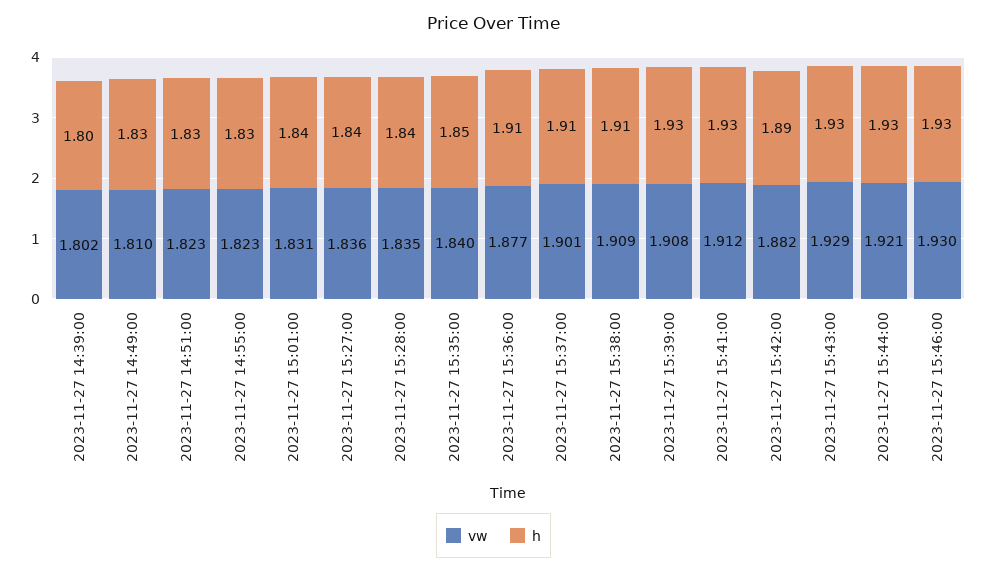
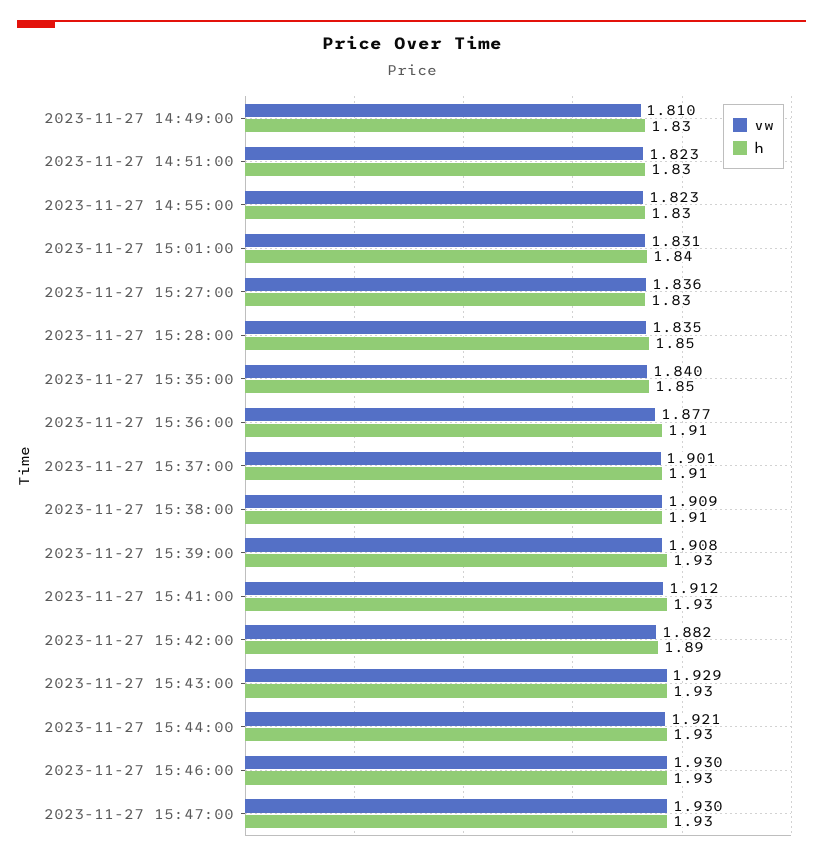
vw, 2023-11-27 14:39:00: 1.802 -> none
h, 2023-11-27 14:39:00: 1.8 -> none
h, 2023-11-27 15:27:00: 1.84 -> 1.83
h, 2023-11-27 15:28:00: 1.84 -> 1.85
vw, 2023-11-27 15:47:00: none -> 1.93
h, 2023-11-27 15:47:00: none -> 1.93

